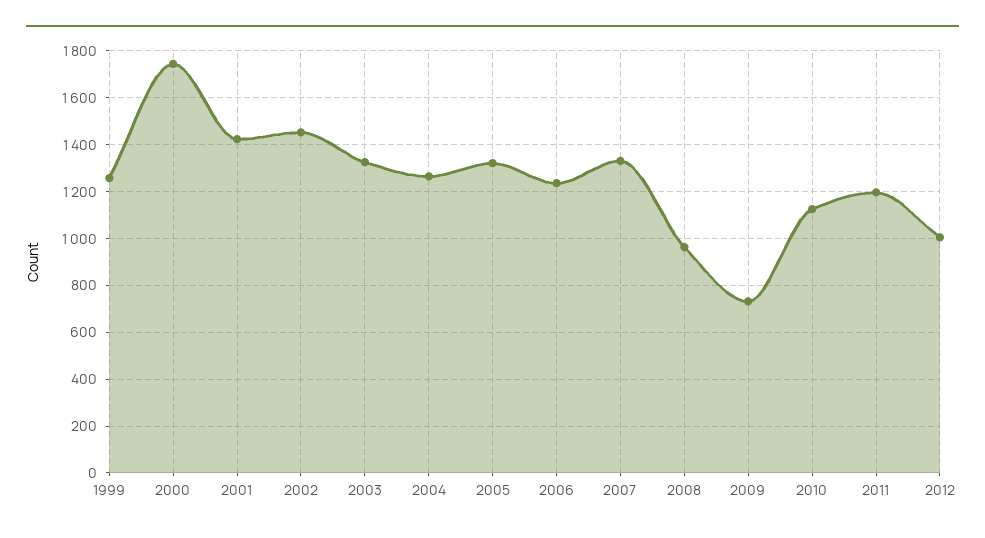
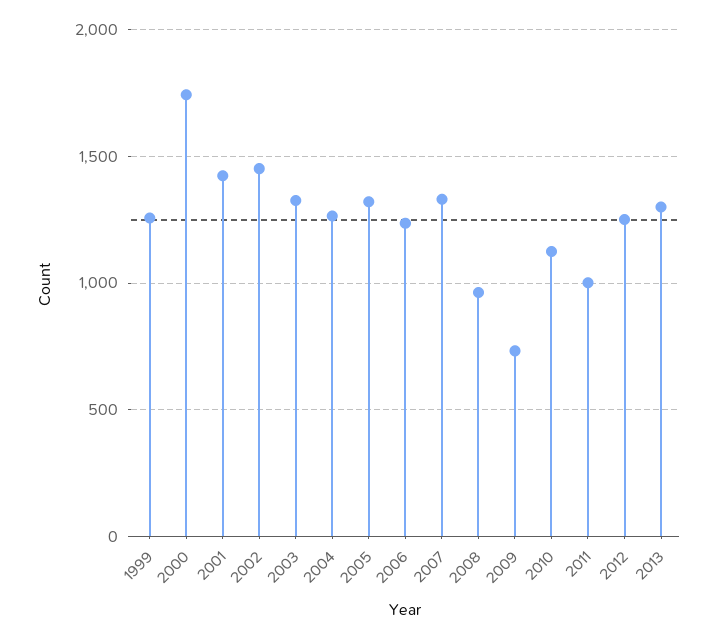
2011: 1200 -> 1000
2012: 1000 -> 1250
2013: none -> 1300

